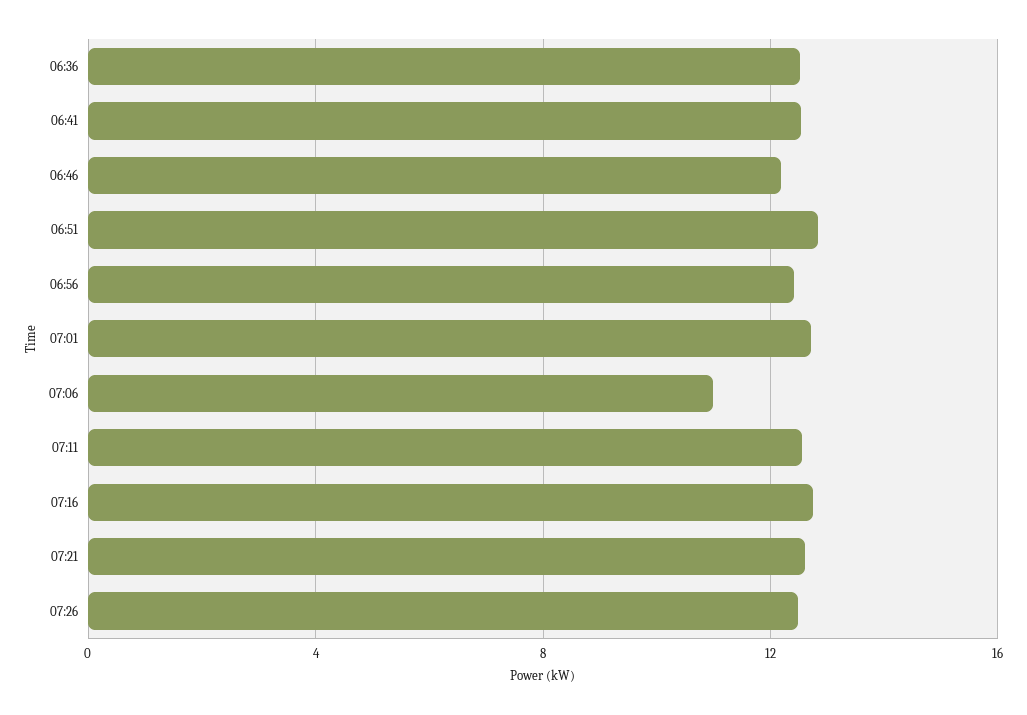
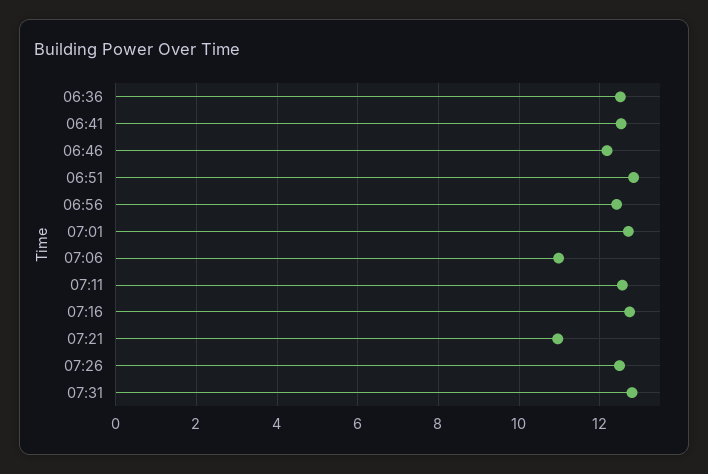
07:21: 12.5 -> 11
07:31: none -> 12.8

